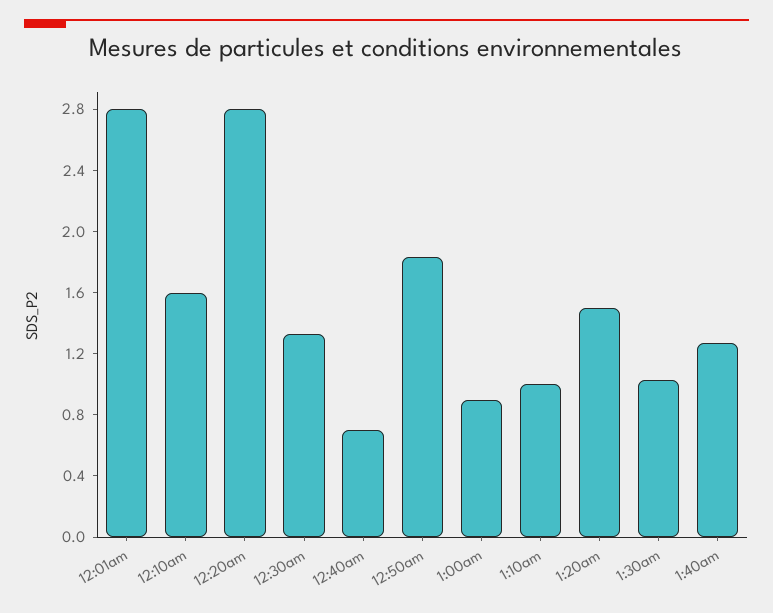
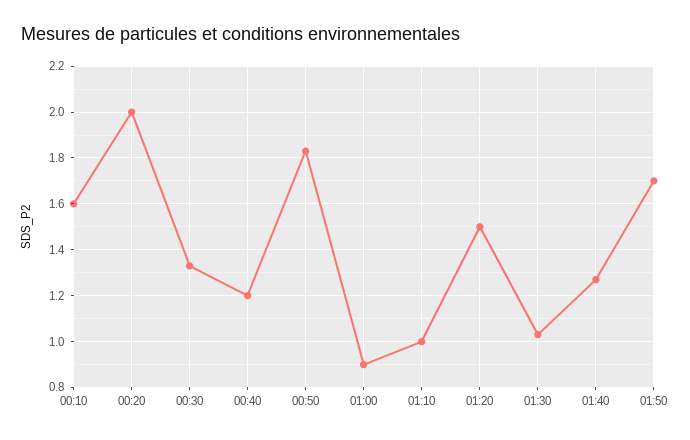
12:01am: 2.8 -> none
12:20am: 2.8 -> 2
12:40am: 0.7 -> 1.2
01:50: none -> 1.7

